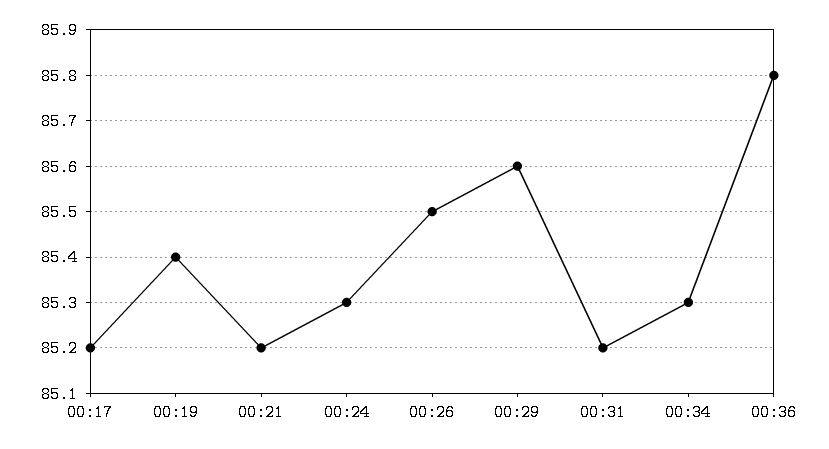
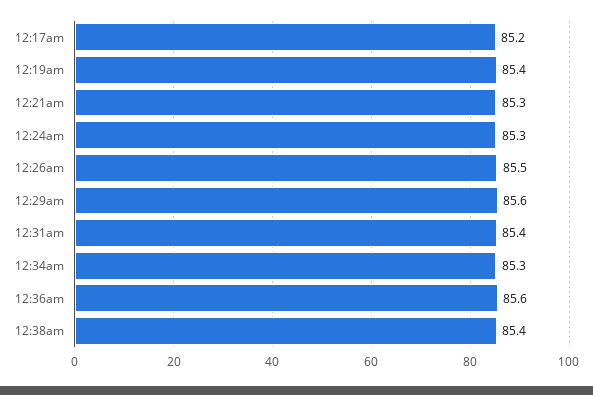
00:21: 85.2 -> 85.3
00:31: 85.2 -> 85.4
00:36: 85.8 -> 85.6
12:38am: none -> 85.4

